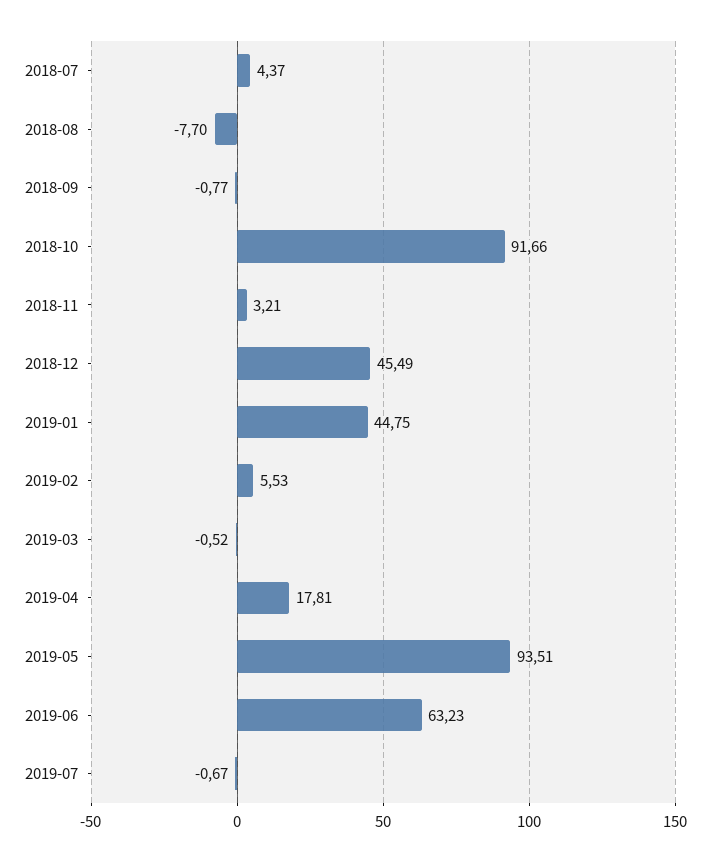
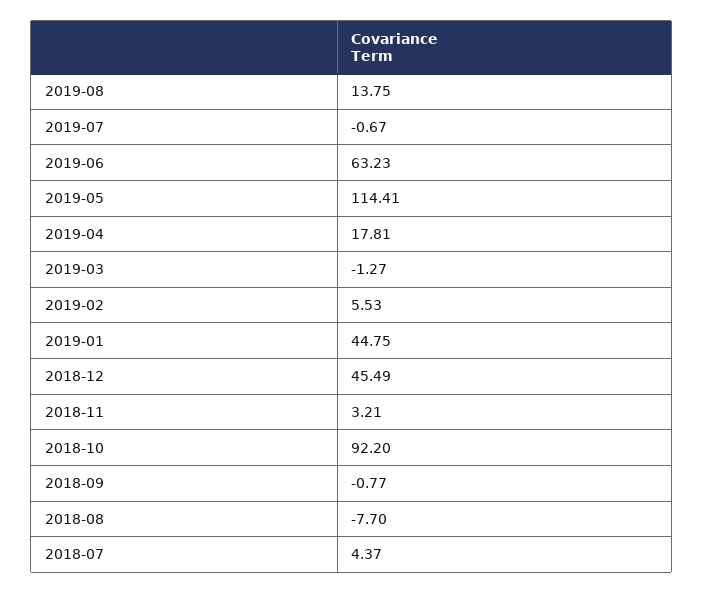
2018-10: 91.66 -> 92.2
2019-03: -0.52 -> -1.27
2019-05: 93.51 -> 114.41
2019-08: none -> 13.75

